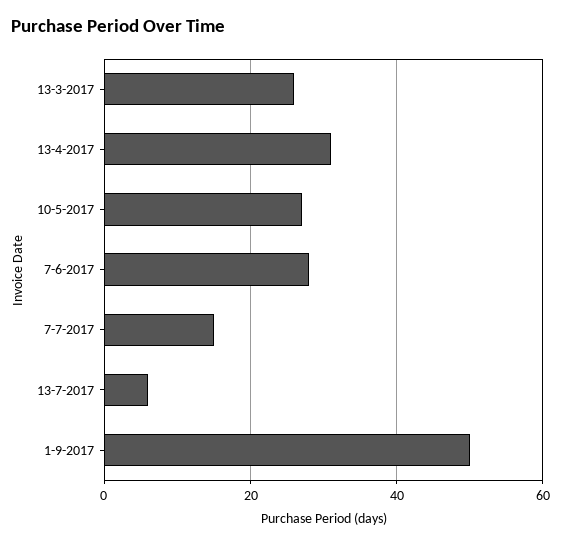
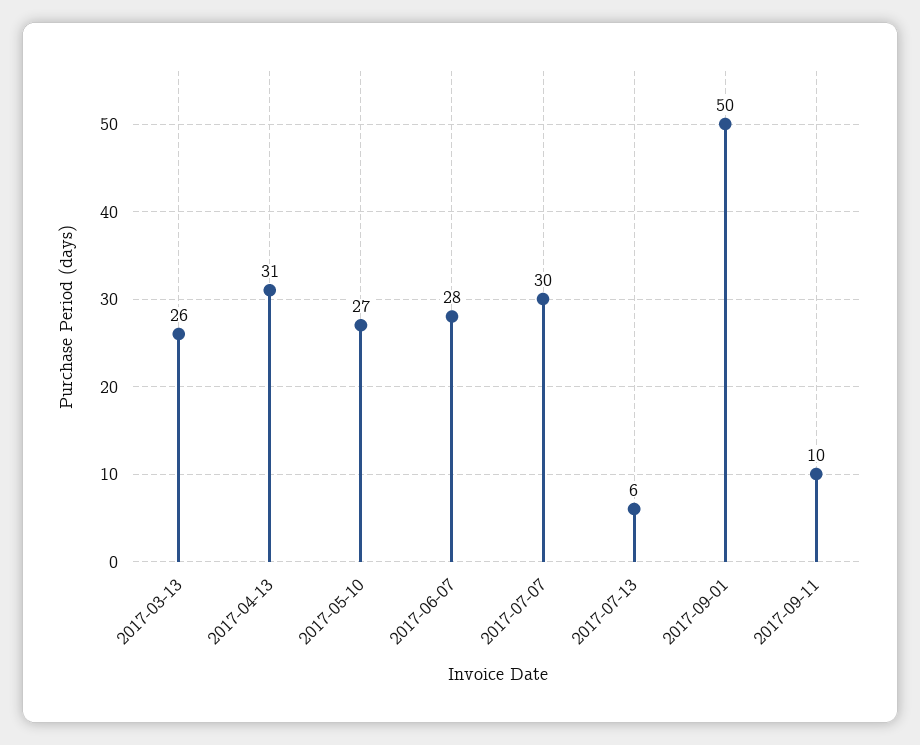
7-7-2017: 15 -> 30
2017-09-11: none -> 10

